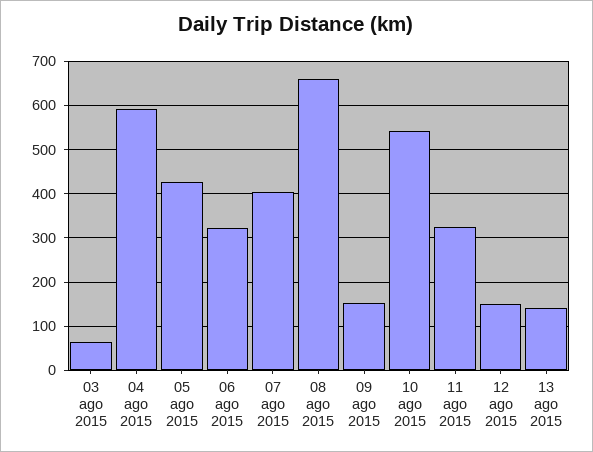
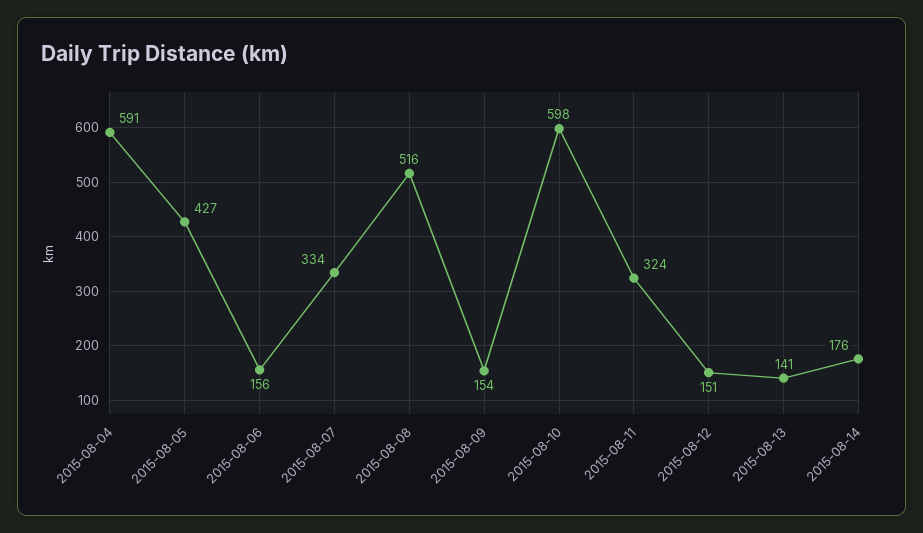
03 ago 2015: 60 -> none
06 ago 2015: 320 -> 156
07 ago 2015: 400 -> 334
08 ago 2015: 660 -> 516
10 ago 2015: 540 -> 598
2015-08-14: none -> 176

